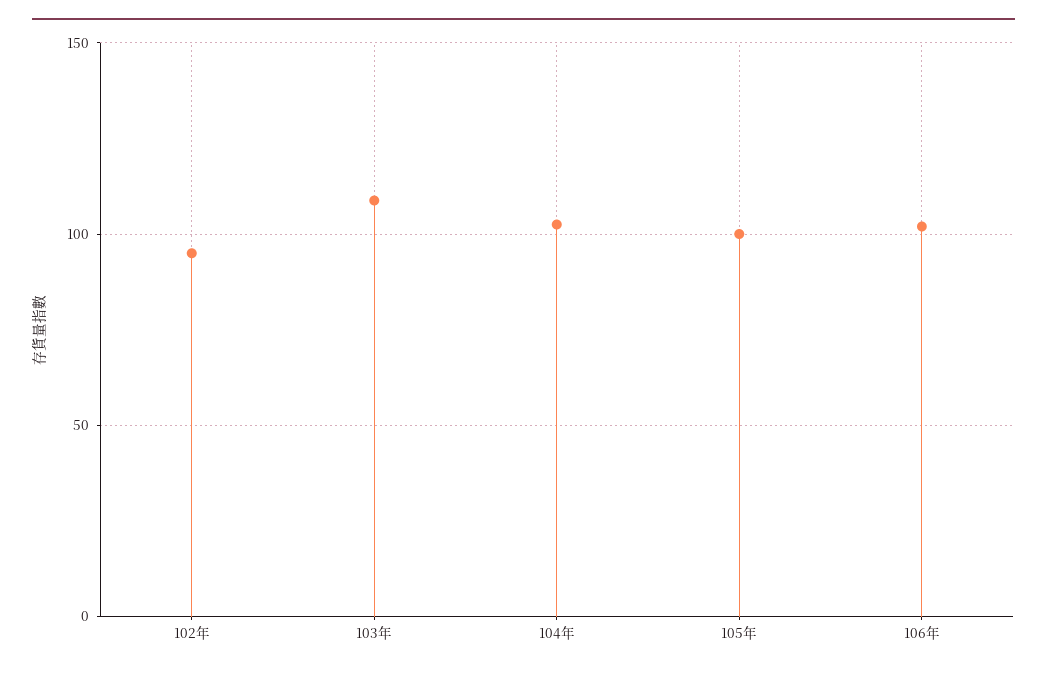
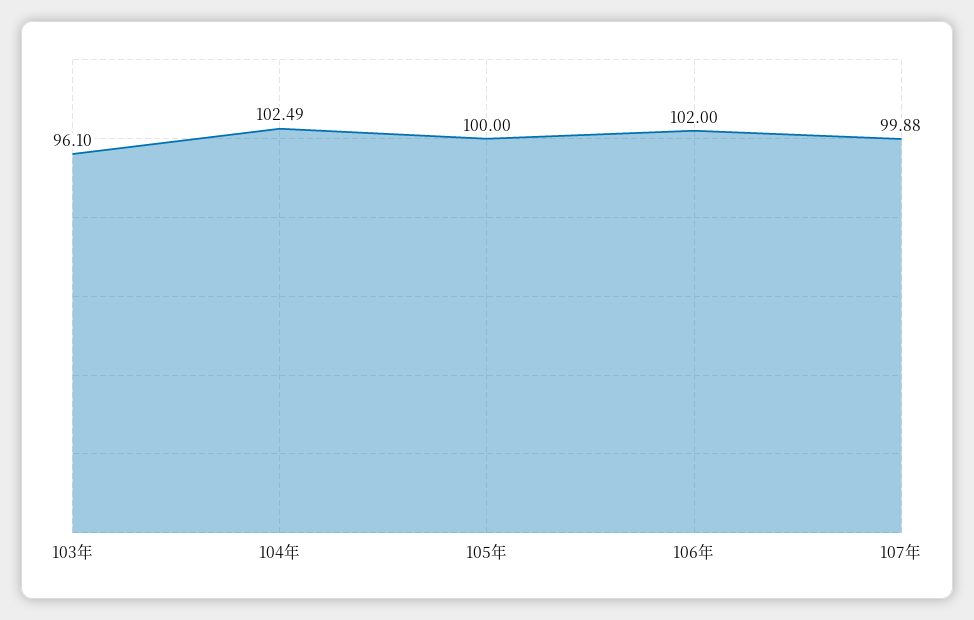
102年: 95 -> none
103年: 110 -> 96.1
107年: none -> 99.88

